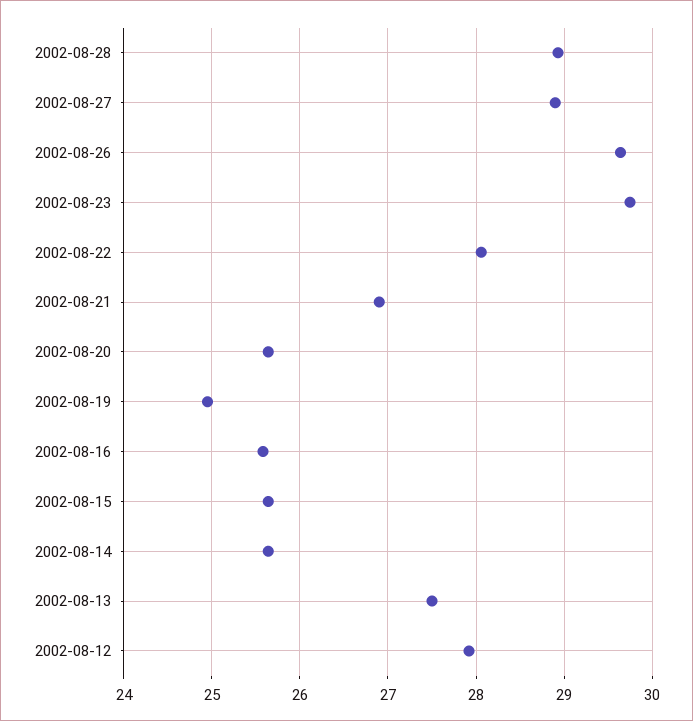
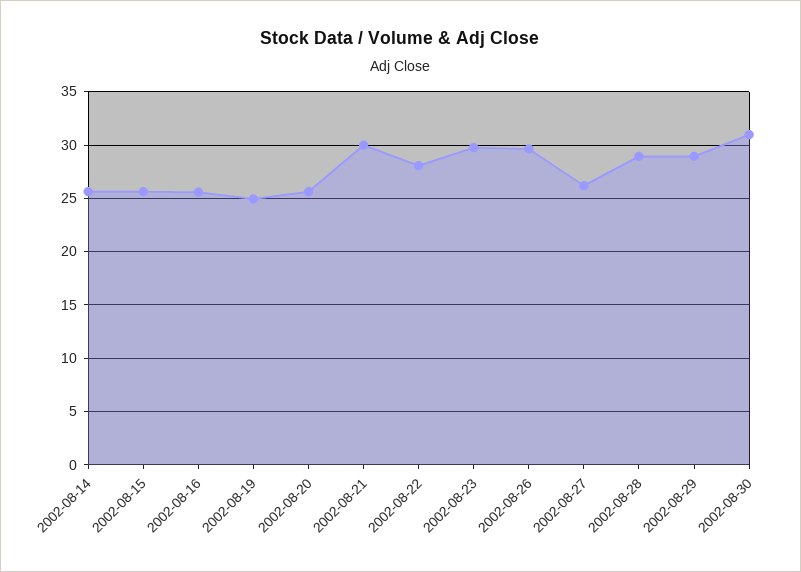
2002-08-27: 28.9 -> 26
2002-08-21: 26.9 -> 30
2002-08-13: 27.5 -> none
2002-08-12: 27.9 -> none
2002-08-29: none -> 29
2002-08-30: none -> 31

